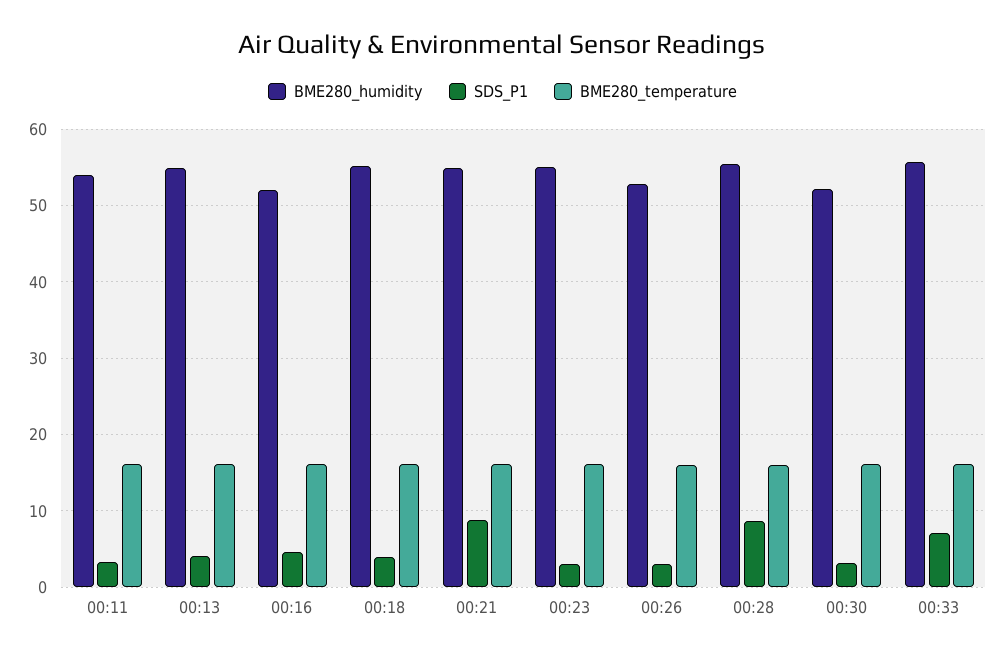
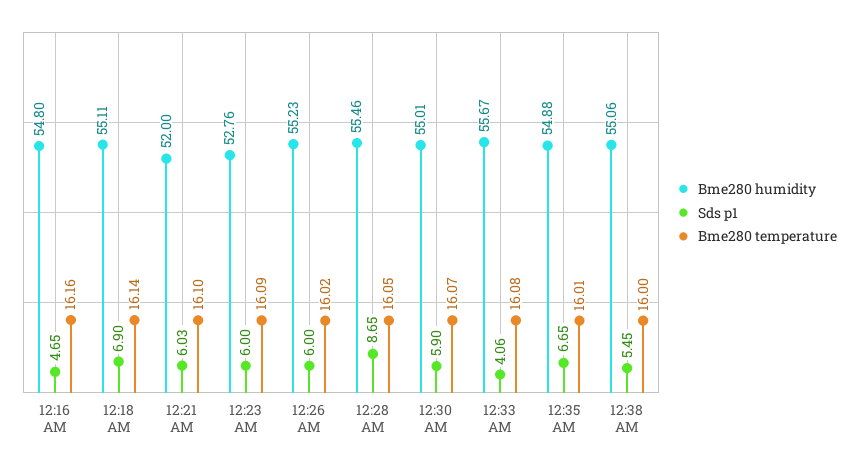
BME280_humidity, 00:11: 54 -> none
SDS_P1, 00:11: 3 -> none
BME280_temperature, 00:11: 16 -> none
BME280_humidity, 00:13: 55 -> none
SDS_P1, 00:13: 4 -> none
BME280_temperature, 00:13: 16 -> none
BME280_humidity, 00:16: 52 -> 54.8
SDS_P1, 00:18: 4 -> 6.9
BME280_humidity, 00:21: 55 -> 52
SDS_P1, 00:21: 9 -> 6.03
BME280_humidity, 00:23: 55 -> 52.76
SDS_P1, 00:23: 3 -> 6
BME280_humidity, 00:26: 53 -> 55.23
SDS_P1, 00:26: 3 -> 6
BME280_humidity, 00:30: 52 -> 55.01
SDS_P1, 00:30: 3 -> 5.9
SDS_P1, 00:33: 7 -> 4.06
BME280_humidity, 12:35 AM: none -> 54.88
SDS_P1, 12:35 AM: none -> 6.65
BME280_temperature, 12:35 AM: none -> 16.01
BME280_humidity, 12:38 AM: none -> 55.06
SDS_P1, 12:38 AM: none -> 5.45
BME280_temperature, 12:38 AM: none -> 16

